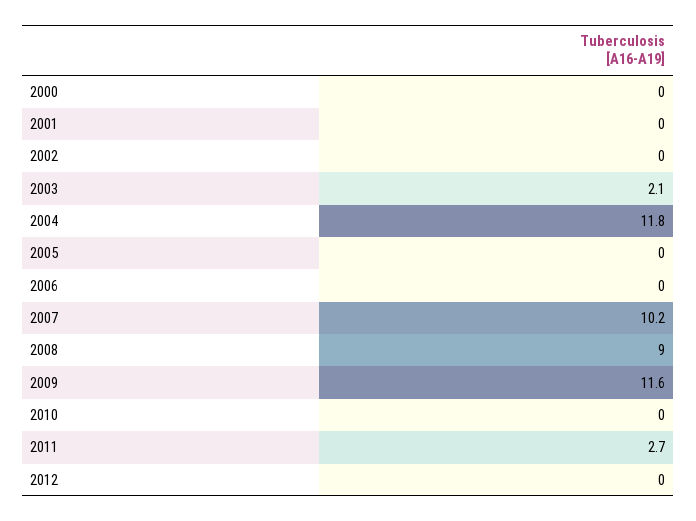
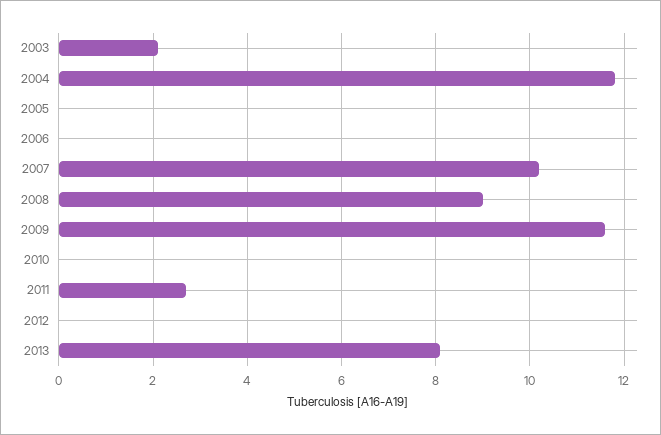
2000: 0 -> none
2001: 0 -> none
2002: 0 -> none
2013: none -> 8

